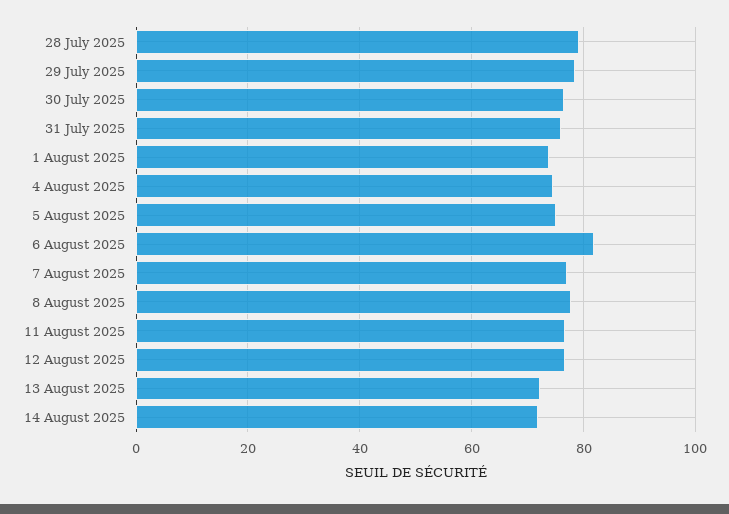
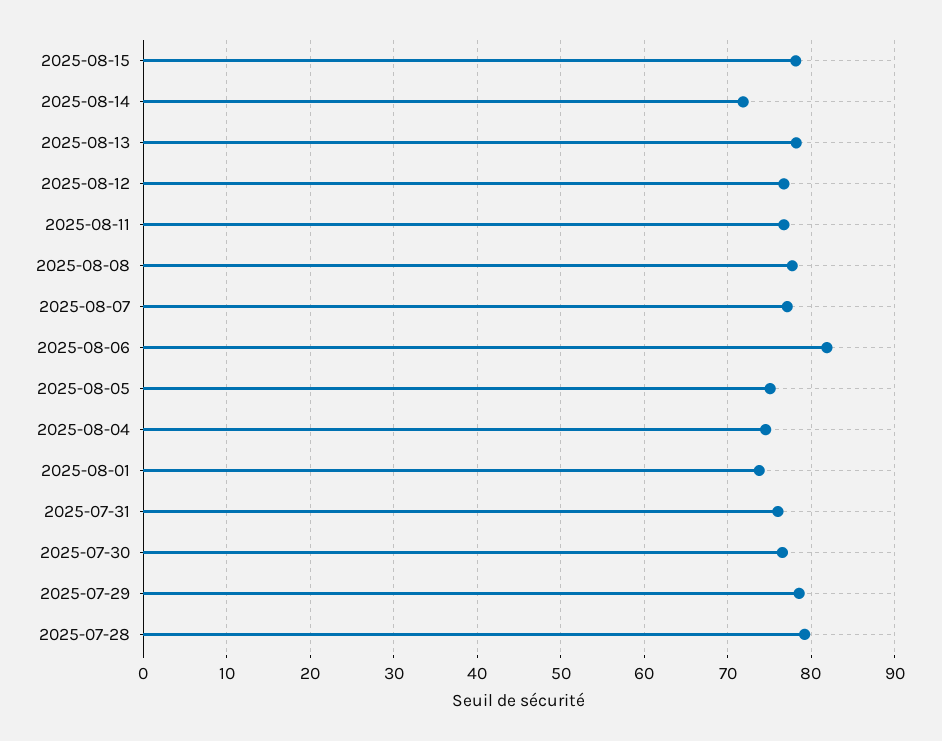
13 August 2025: 72 -> 78
2025-08-15: none -> 78

